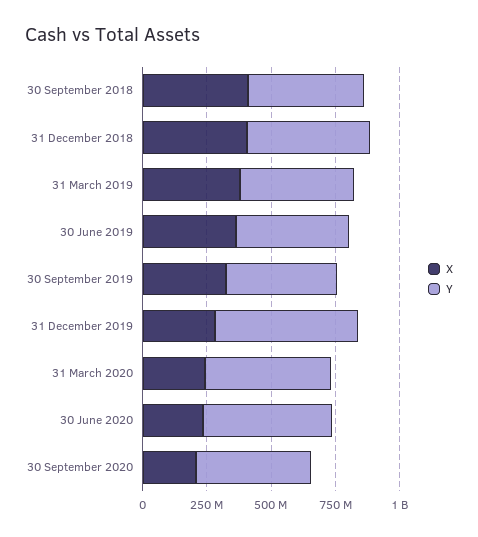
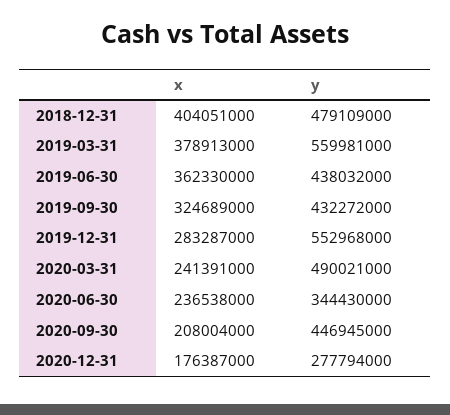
X, 30 September 2018: 400000000 -> none
Y, 30 September 2018: 450000000 -> none
Y, 31 March 2019: 450000000 -> 559981000
Y, 30 June 2020: 500000000 -> 344430000
X, 2020-12-31: none -> 176387000
Y, 2020-12-31: none -> 277794000

